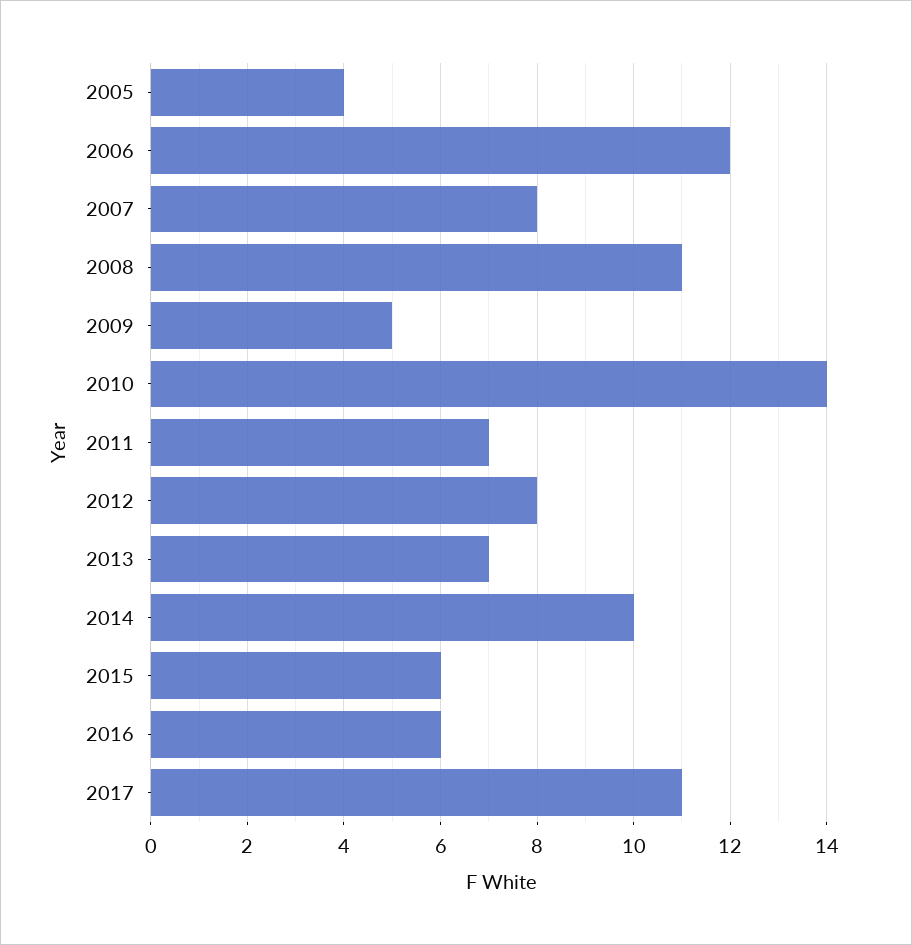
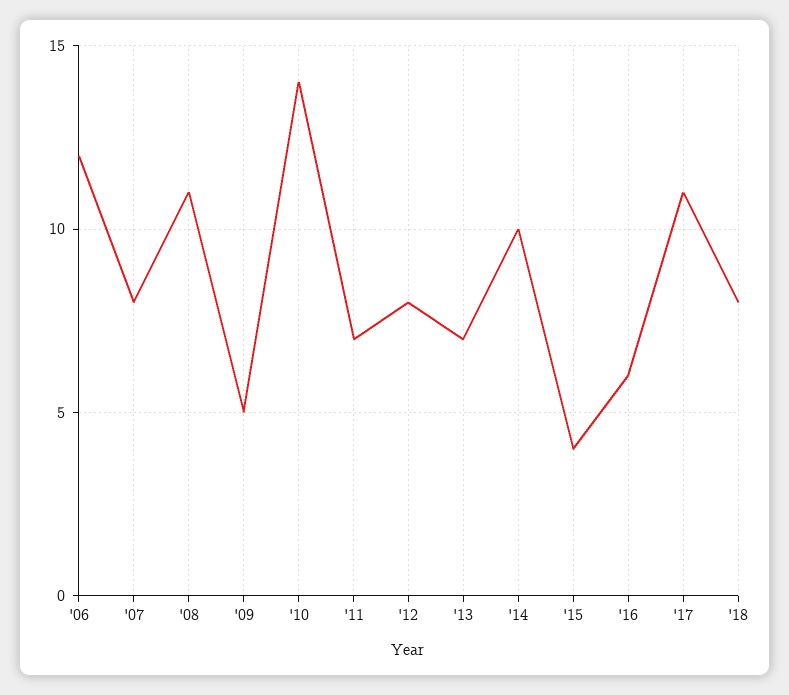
2005: 4 -> none
2015: 6 -> 4
'18: none -> 8

